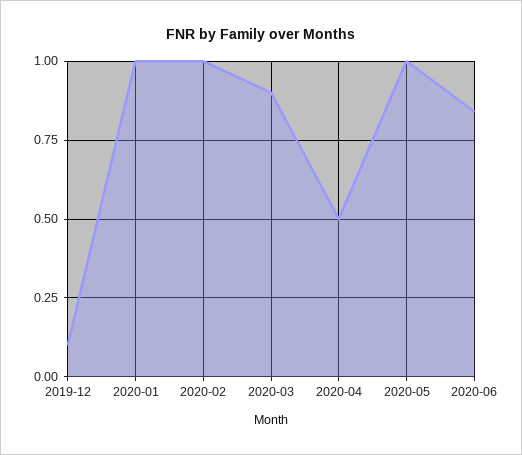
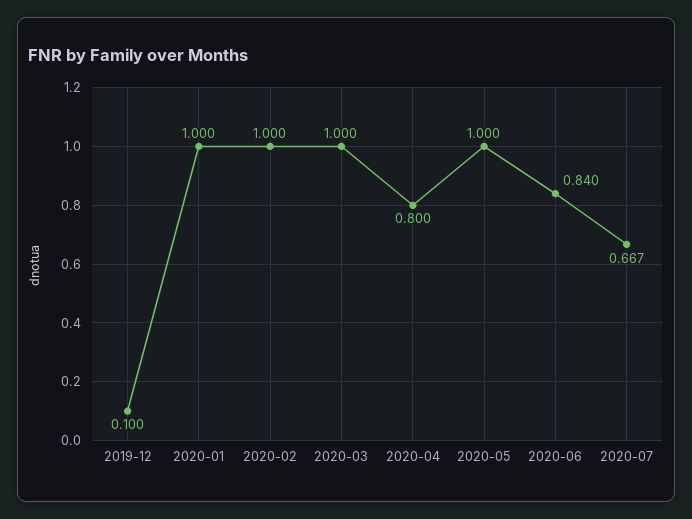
2020-03: 0.9 -> 1
2020-04: 0.5 -> 0.8
2020-07: none -> 0.667

